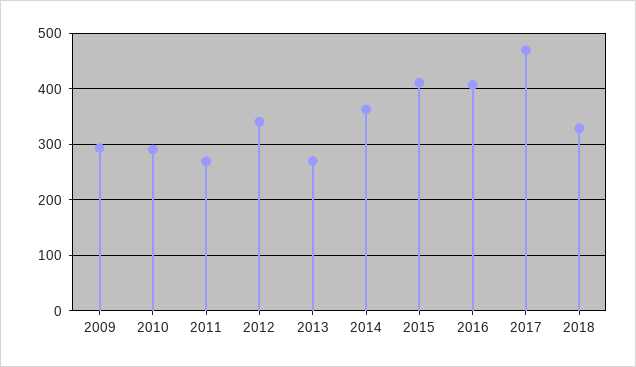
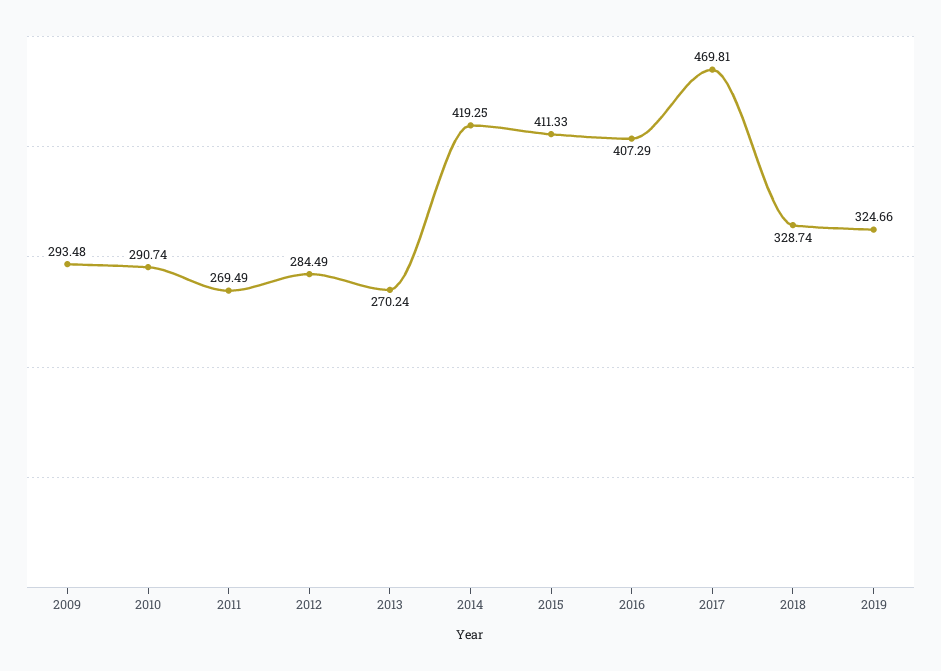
2012: 340 -> 284.49
2014: 360 -> 419.25
2019: none -> 324.66

